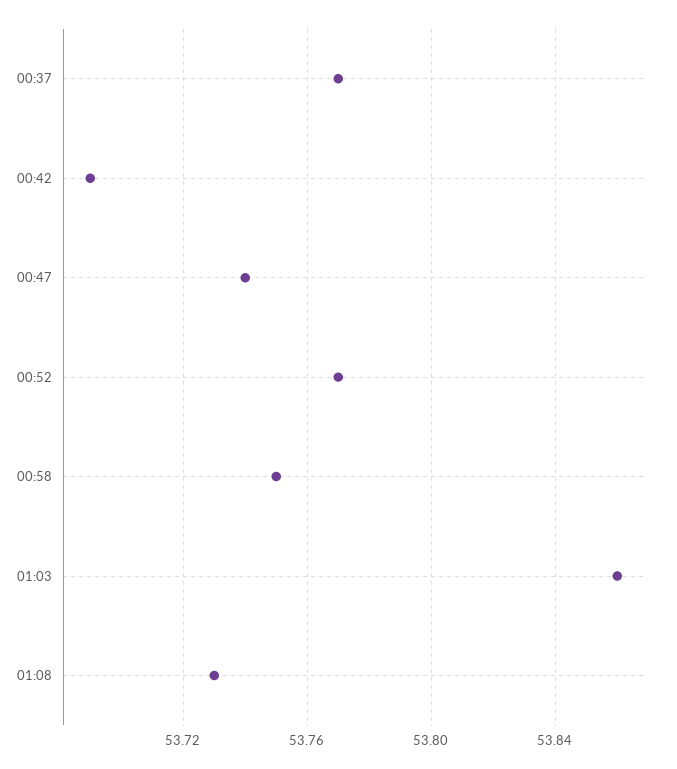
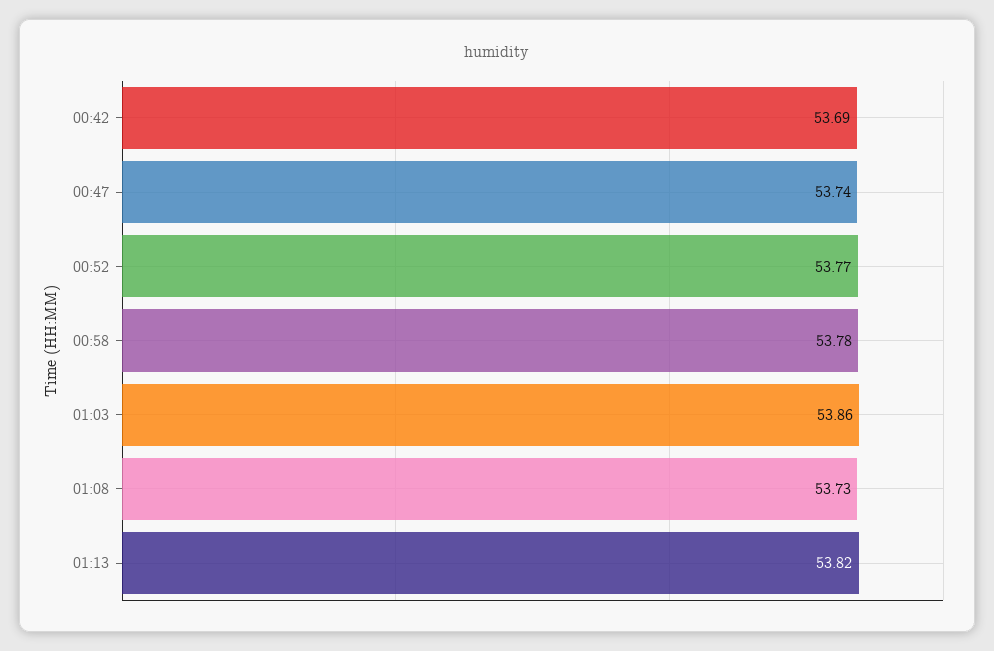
00:37: 53.77 -> none
00:58: 53.75 -> 53.78
01:13: none -> 53.82

